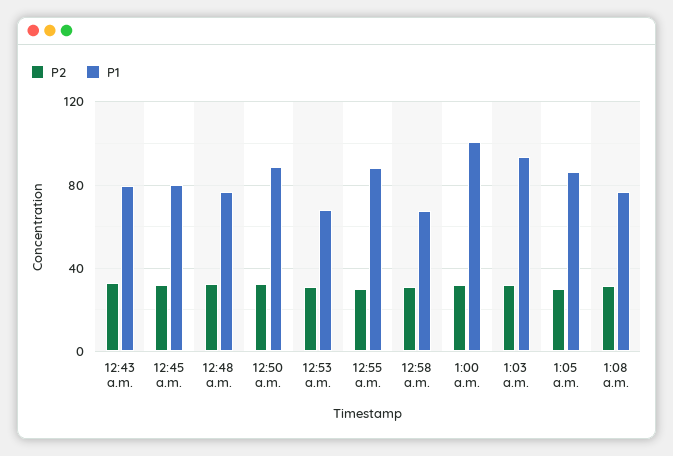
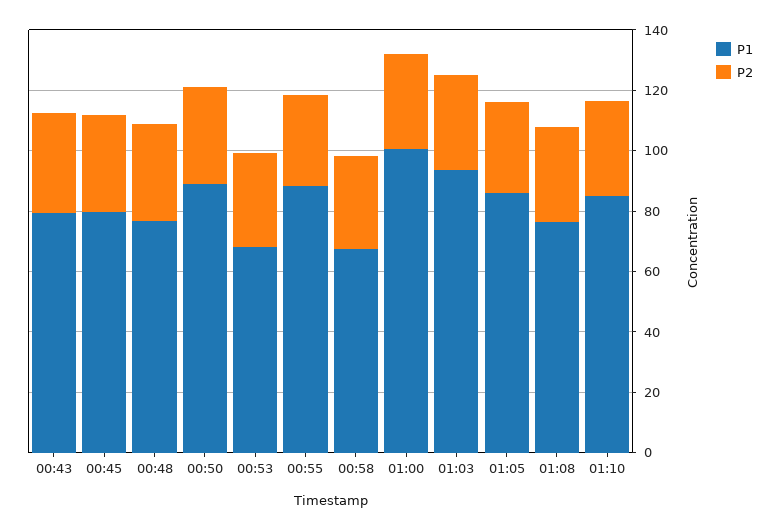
P1, 01:10: none -> 85
P2, 01:10: none -> 30

